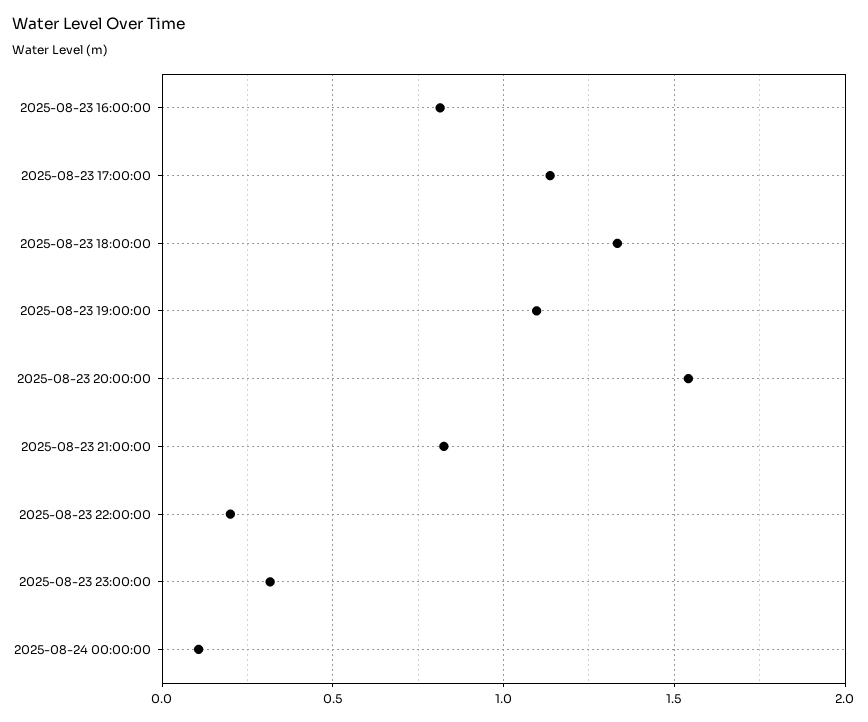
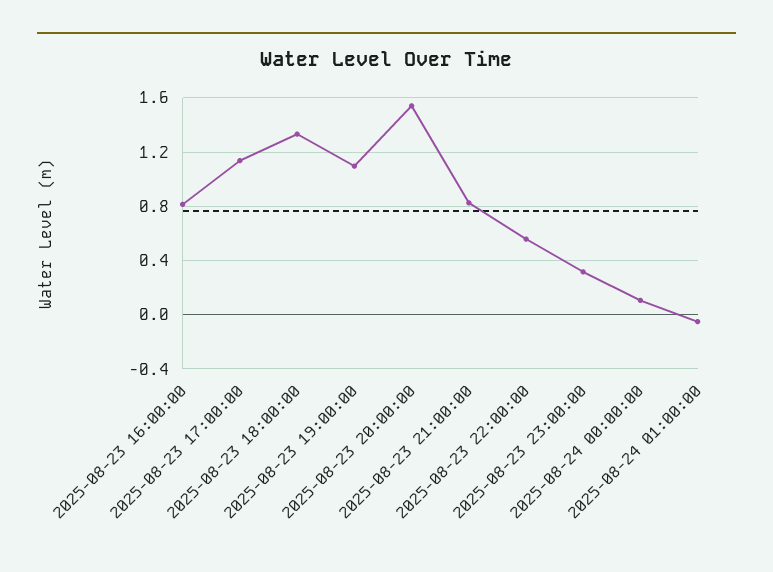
2025-08-23 22:00:00: 0.2 -> 0.55
2025-08-24 01:00:00: none -> -0.05

